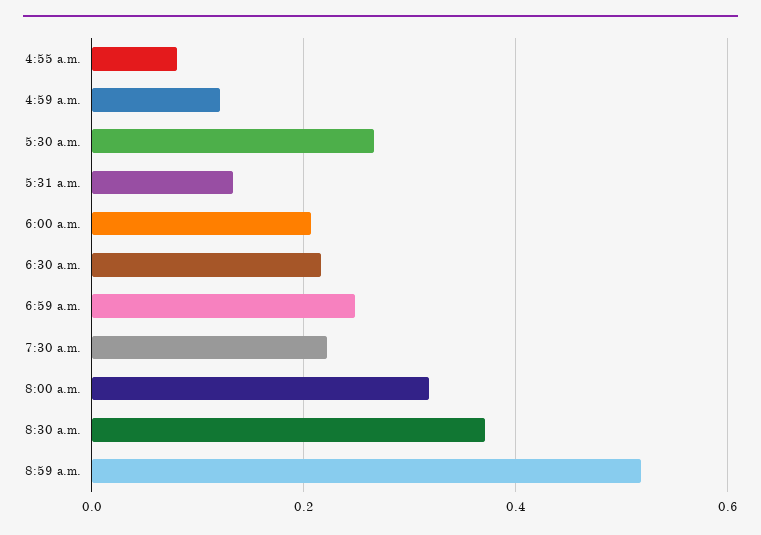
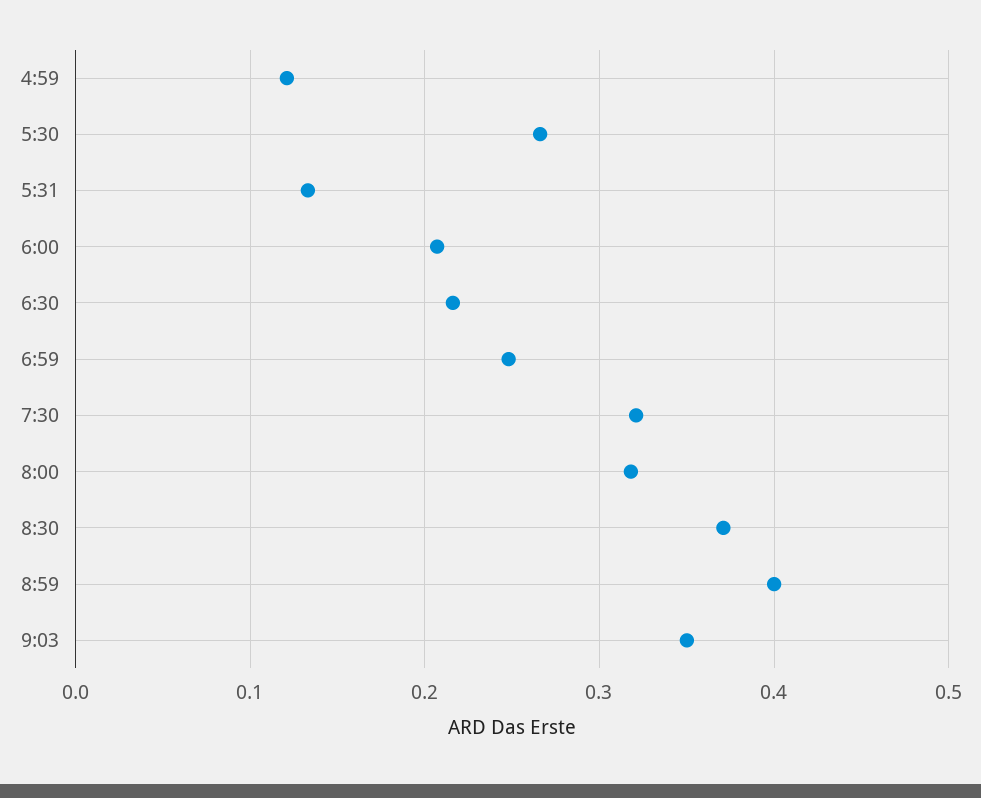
4:55 a.m.: 0.08 -> none
7:30 a.m.: 0.22 -> 0.32
8:59 a.m.: 0.52 -> 0.4
9:03: none -> 0.35

